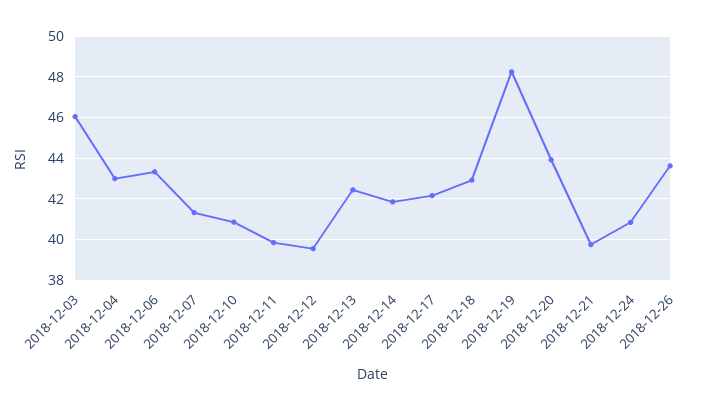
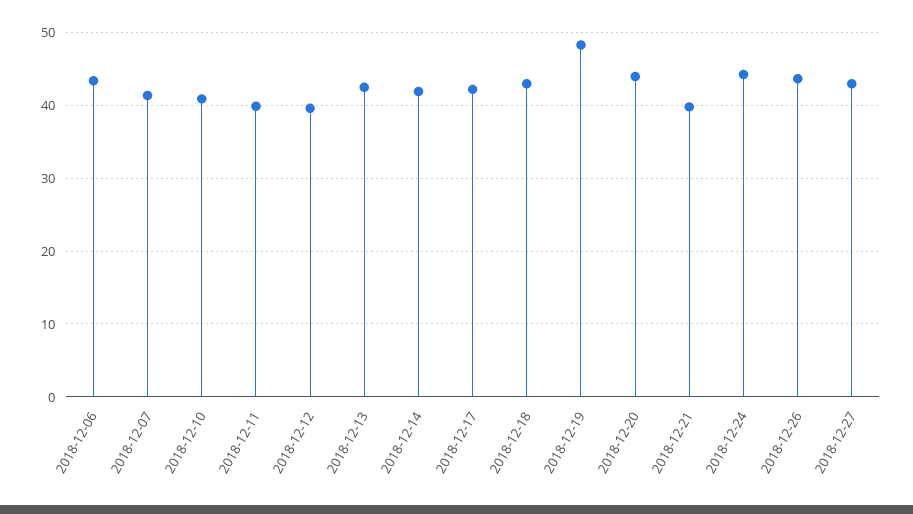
2018-12-03: 46 -> none
2018-12-04: 43 -> none
2018-12-24: 41 -> 44
2018-12-27: none -> 43

